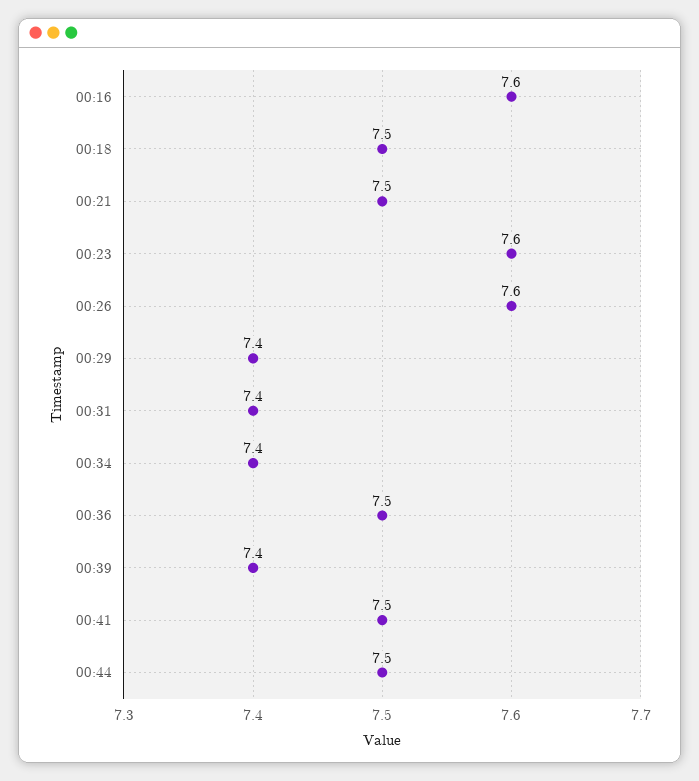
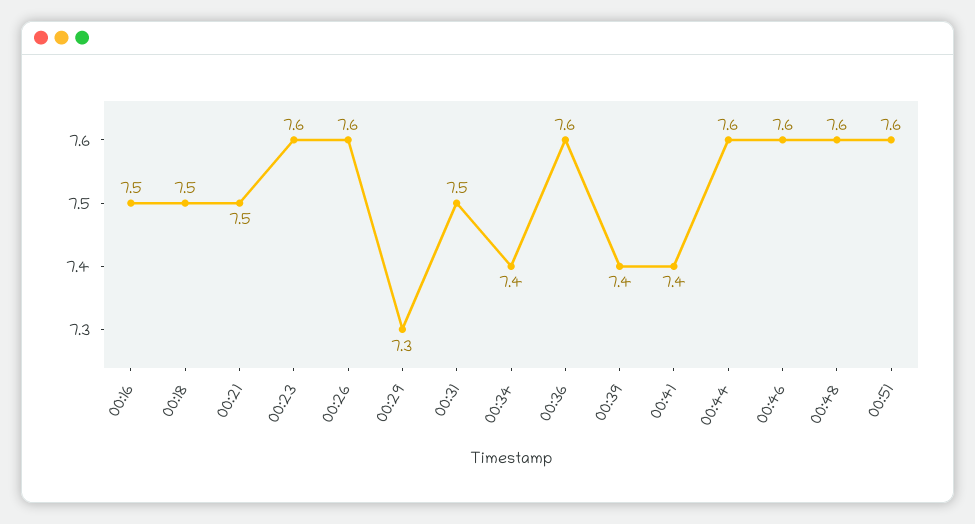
00:16: 7.6 -> 7.5
00:29: 7.4 -> 7.3
00:31: 7.4 -> 7.5
00:36: 7.5 -> 7.6
00:41: 7.5 -> 7.4
00:44: 7.5 -> 7.6
00:46: none -> 7.6
00:48: none -> 7.6
00:51: none -> 7.6

